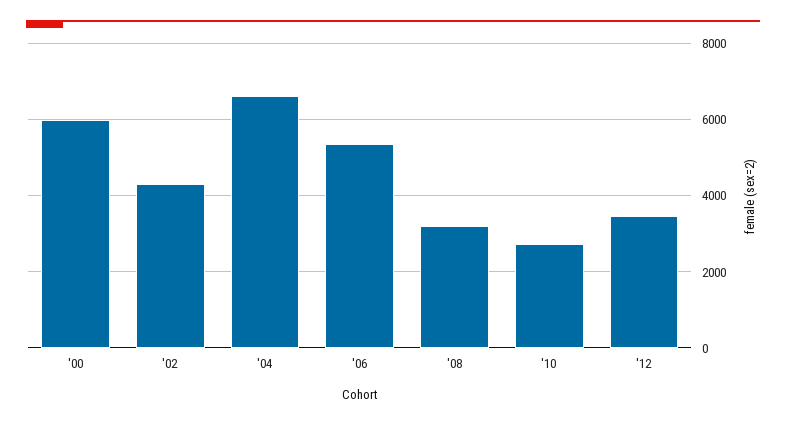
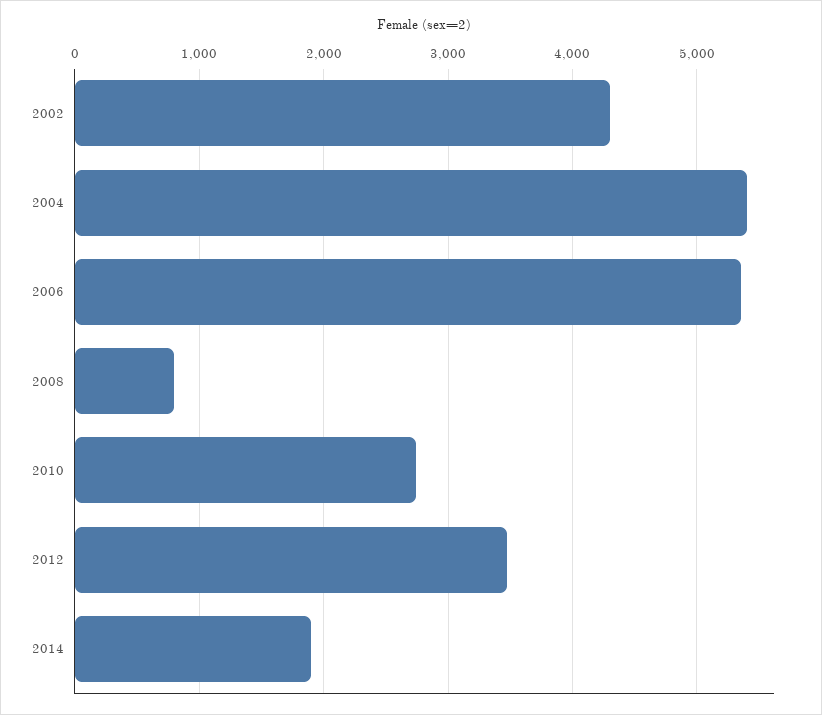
'00: 6000 -> none
'04: 6600 -> 5400
'08: 3200 -> 800
2014: none -> 1900

